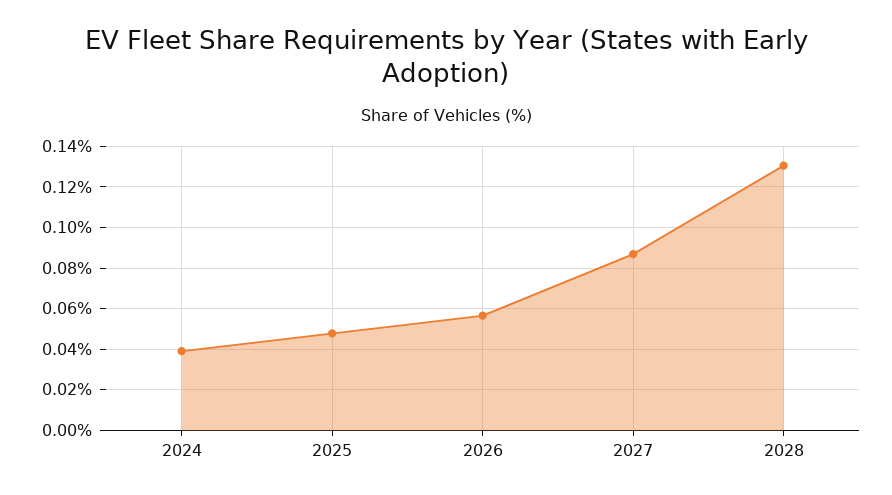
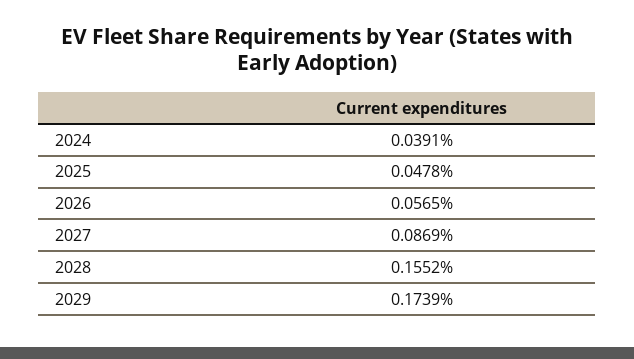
2028: 0.13 -> 0.1552
2029: none -> 0.1739

